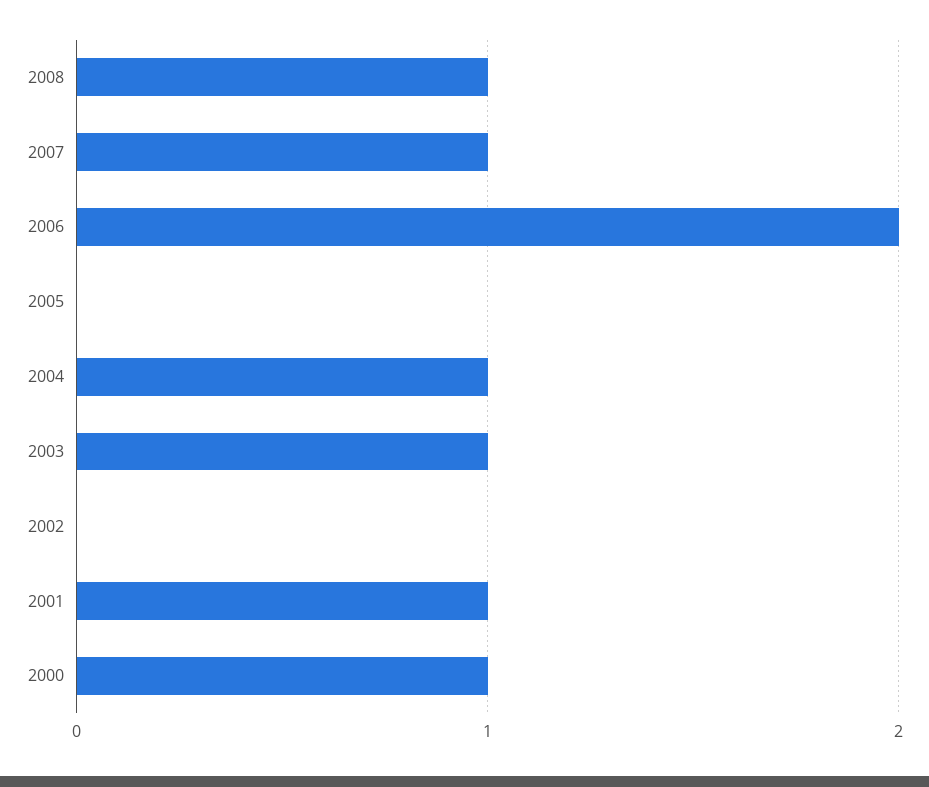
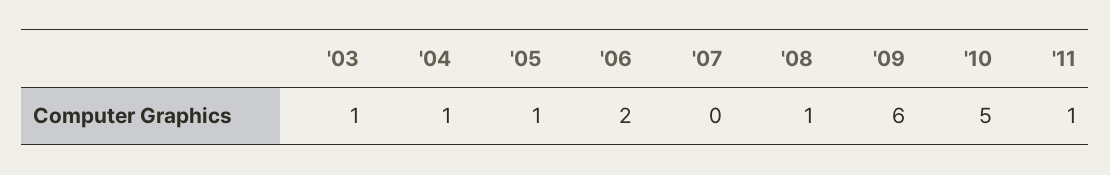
2007: 1 -> 0
2005: 0 -> 1
2002: 0 -> none
2001: 1 -> none
2000: 1 -> none
'09: none -> 6
'10: none -> 5
'11: none -> 1

